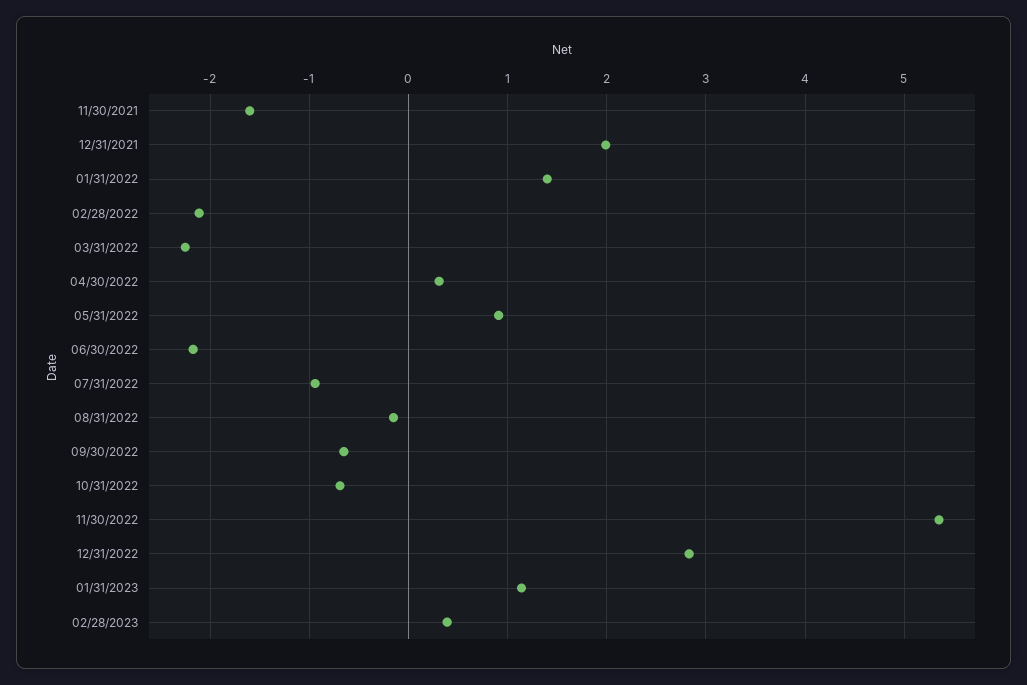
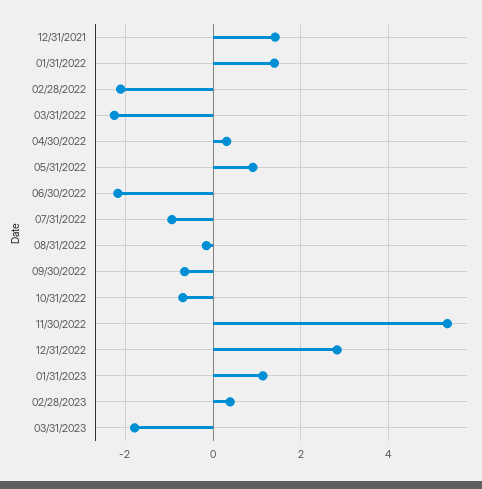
11/30/2021: -1.6 -> none
12/31/2021: 2 -> 1.4
03/31/2023: none -> -1.8

